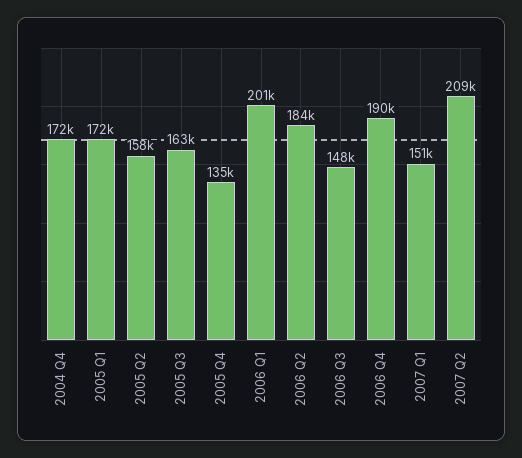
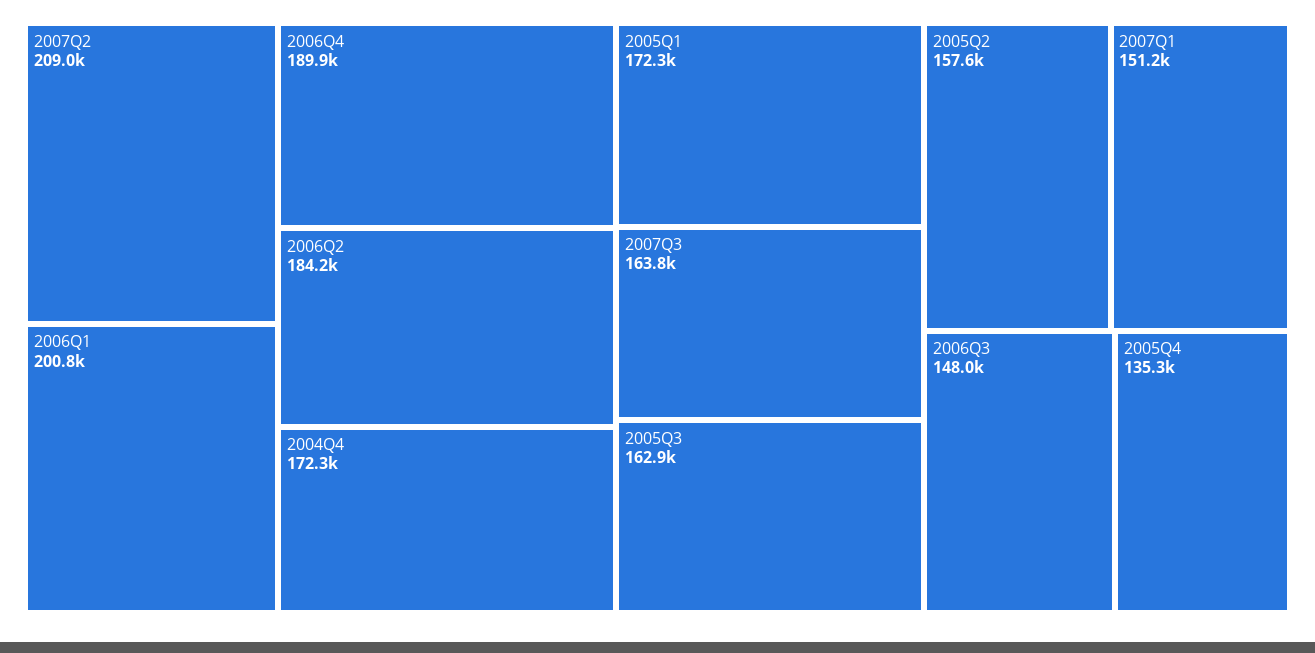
2007Q3: none -> 163800

